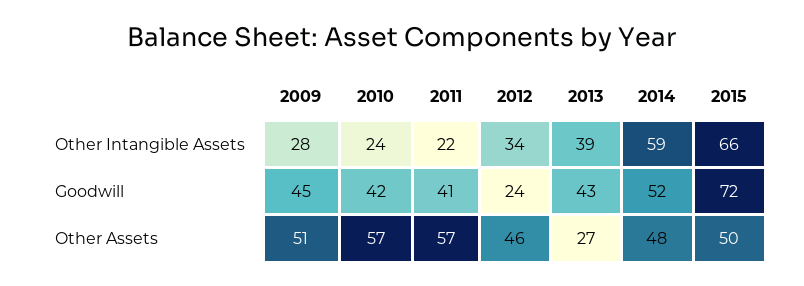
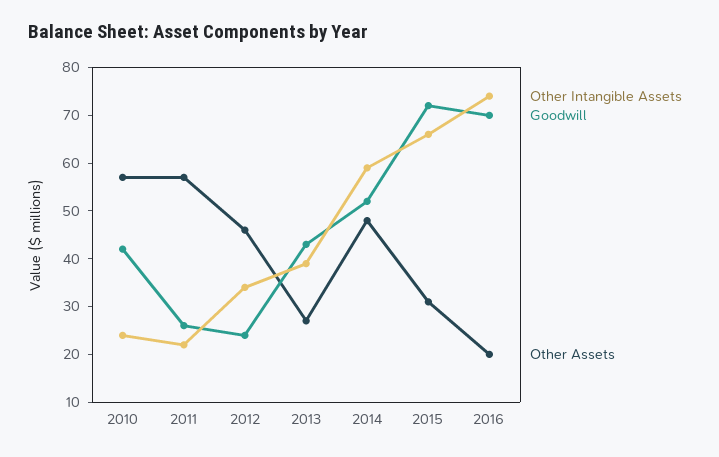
Other Intangible Assets, 2009: 28 -> none
Goodwill, 2009: 45 -> none
Goodwill, 2011: 41 -> 25
Other Assets, 2009: 51 -> none
Other Assets, 2015: 50 -> 30
Other Intangible Assets, 2016: none -> 75
Goodwill, 2016: none -> 70
Other Assets, 2016: none -> 20

